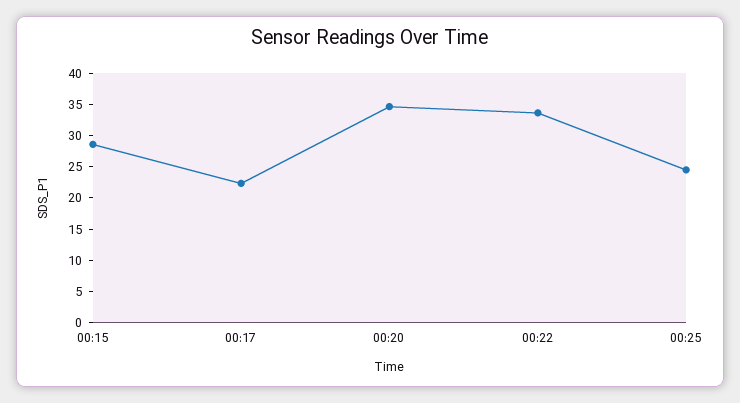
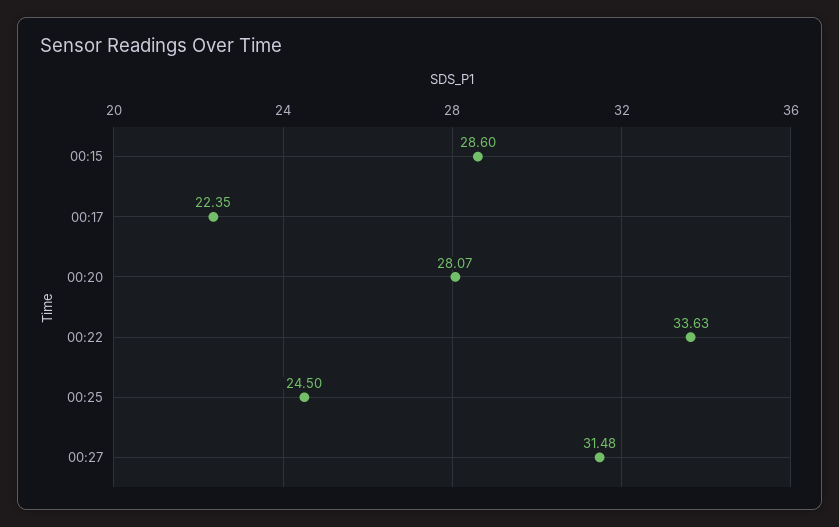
00:20: 35 -> 28.07
00:27: none -> 31.48

